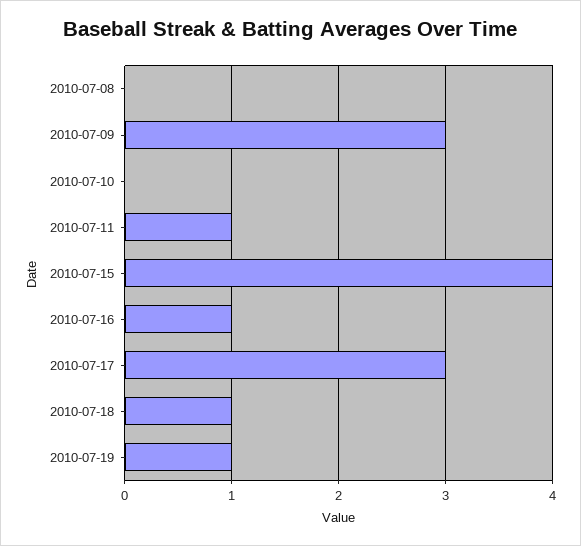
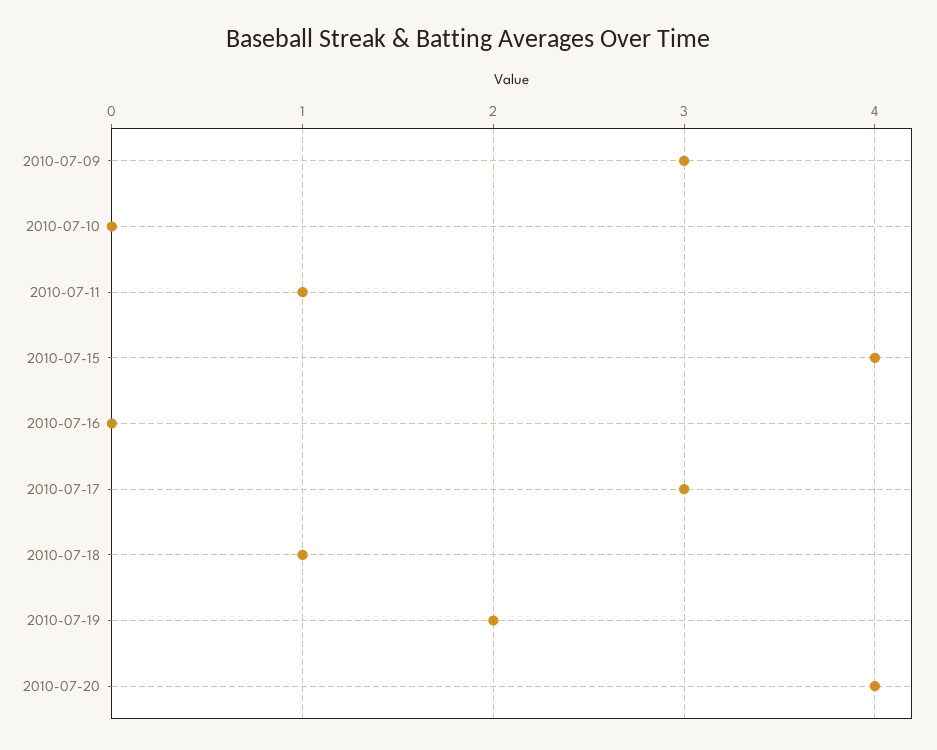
2010-07-08: 0 -> none
2010-07-16: 1 -> 0
2010-07-19: 1 -> 2
2010-07-20: none -> 4

